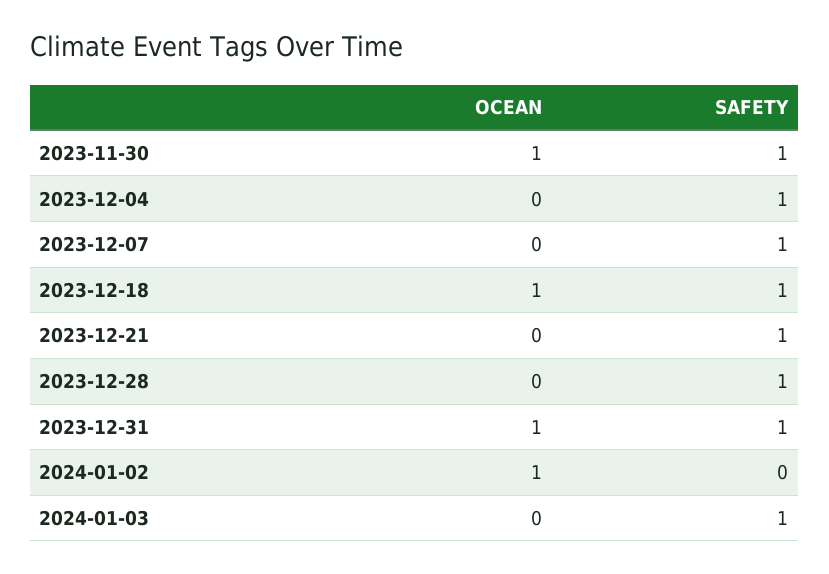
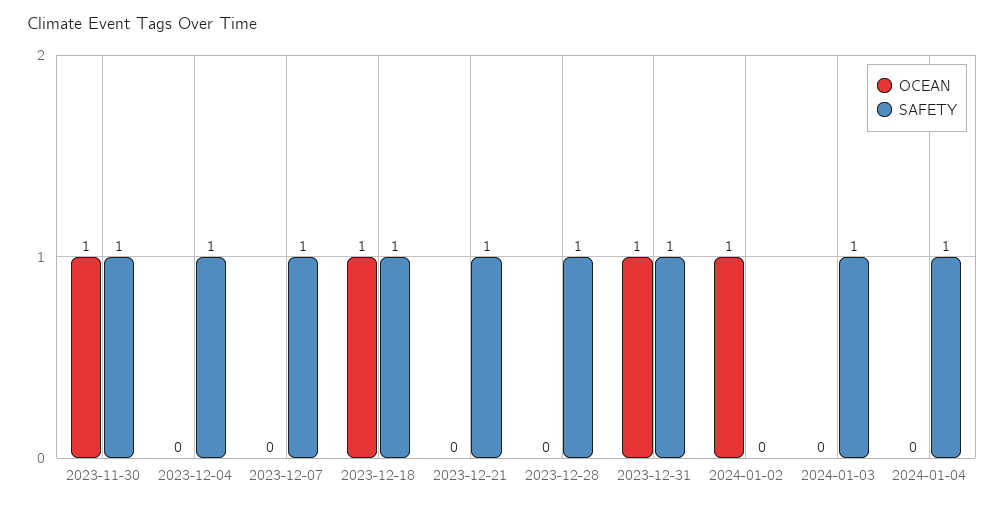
OCEAN, 2024-01-04: none -> 0
SAFETY, 2024-01-04: none -> 1

